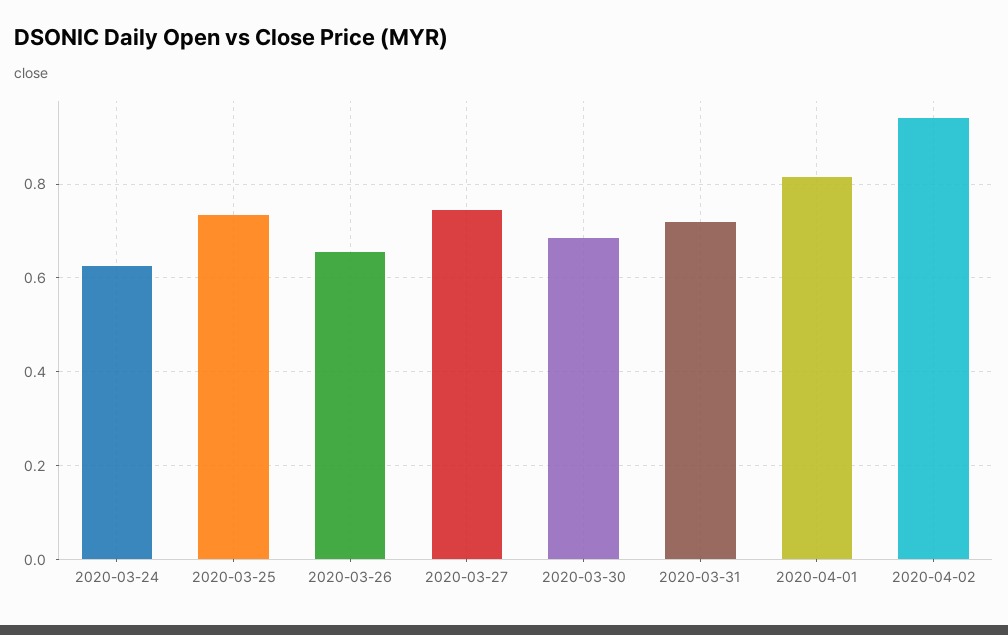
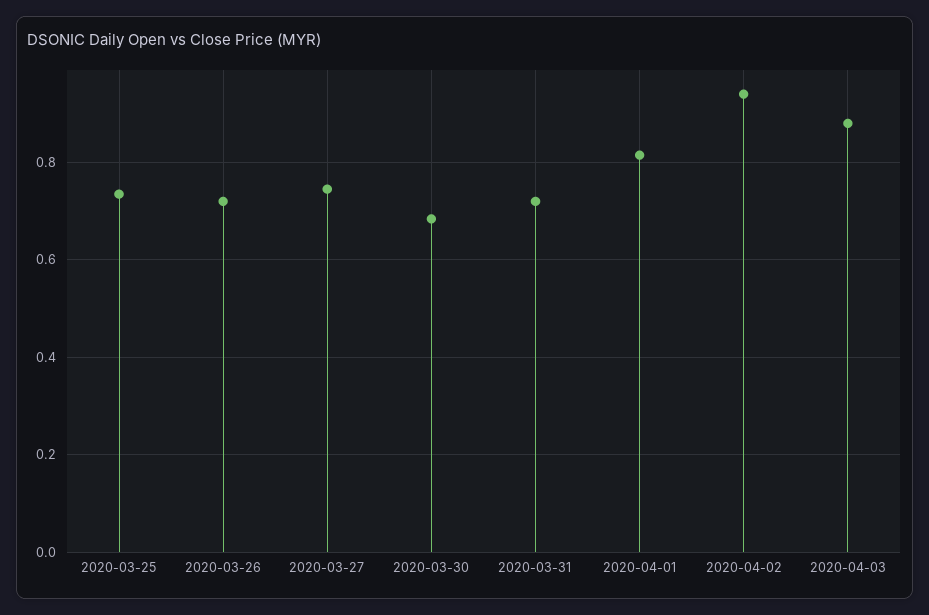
2020-03-24: 0.62 -> none
2020-03-26: 0.66 -> 0.72
2020-04-03: none -> 0.88

